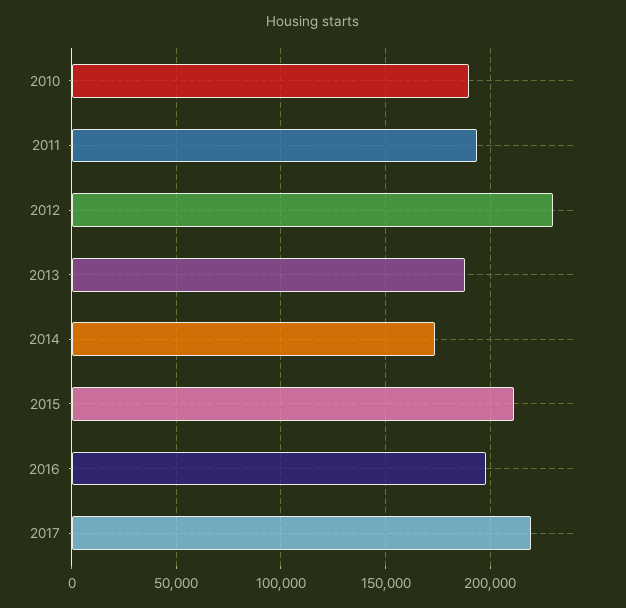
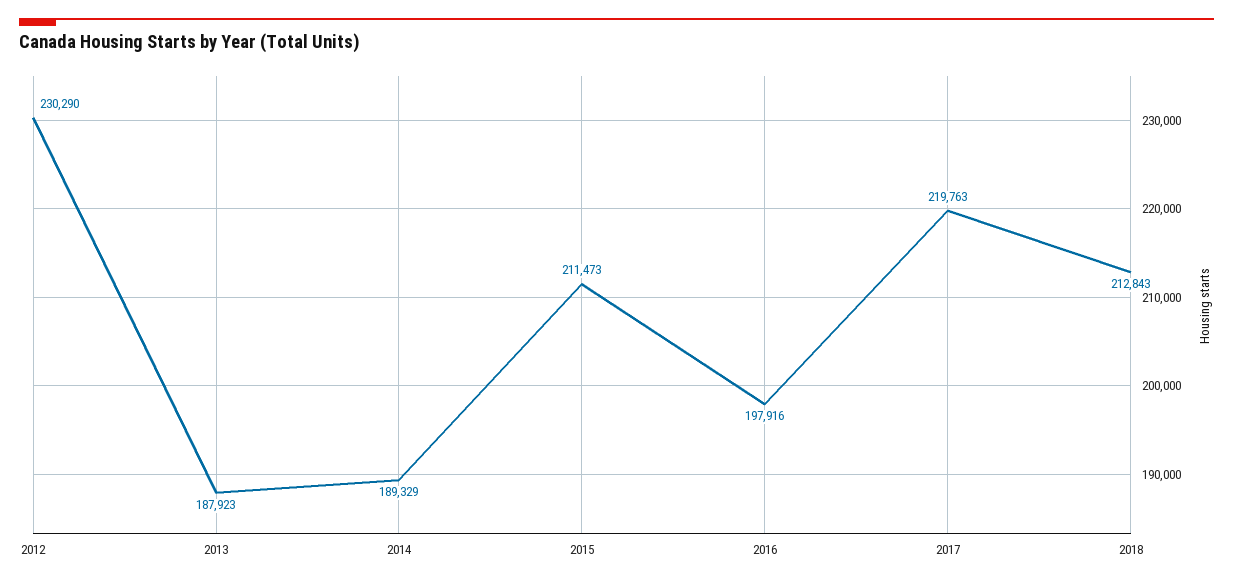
2010: 190000 -> none
2011: 195000 -> none
2014: 175000 -> 189329
2018: none -> 212843

